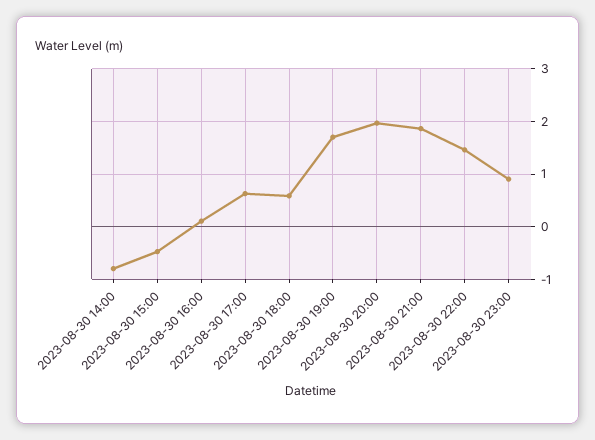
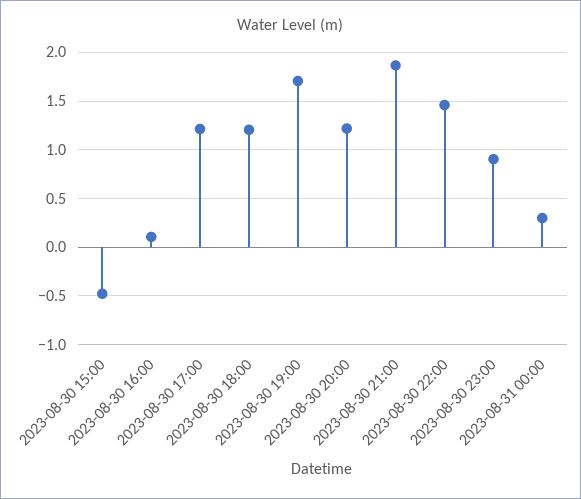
2023-08-30 14:00: -0.8 -> none
2023-08-30 17:00: 0.6 -> 1.2
2023-08-30 18:00: 0.6 -> 1.2
2023-08-30 20:00: 2 -> 1.2
2023-08-31 00:00: none -> 0.3

